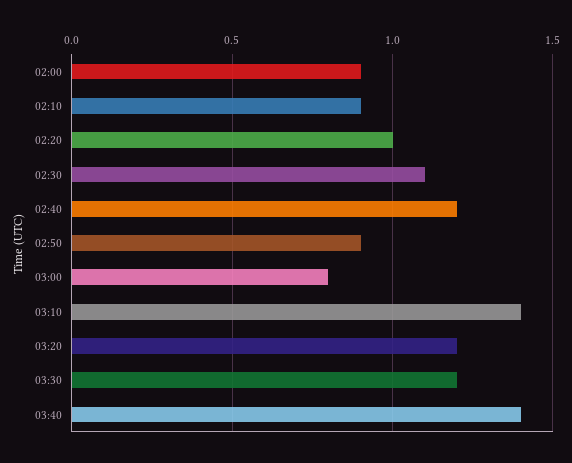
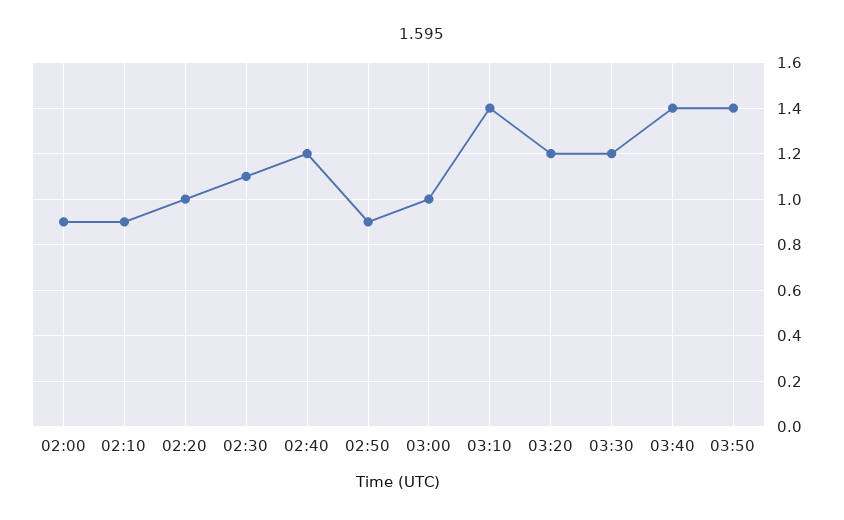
03:00: 0.8 -> 1
03:50: none -> 1.4

